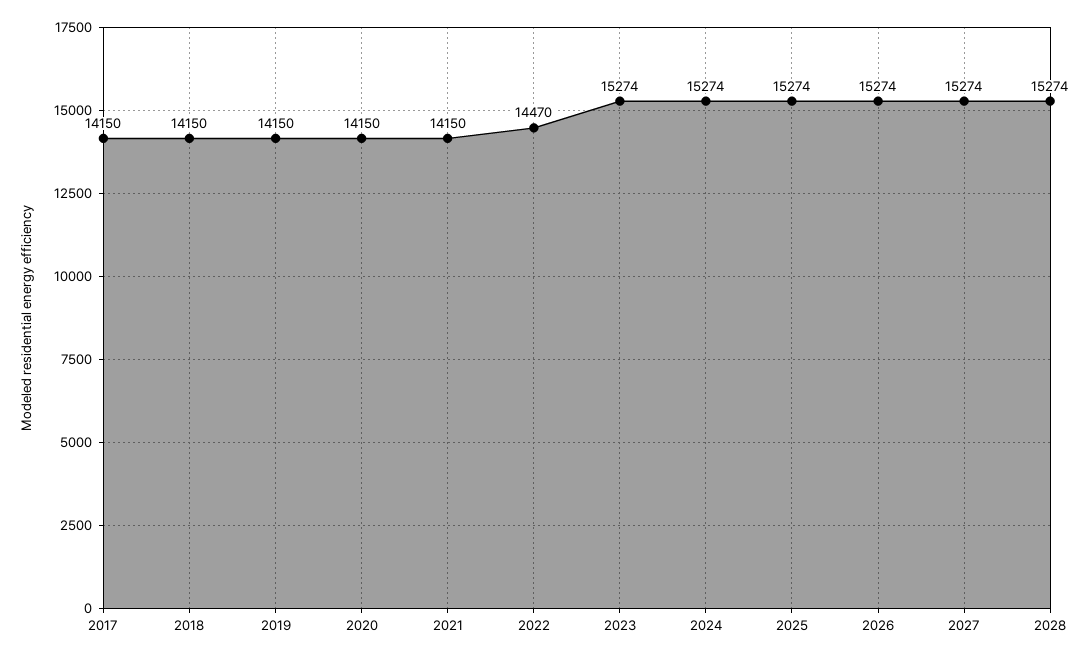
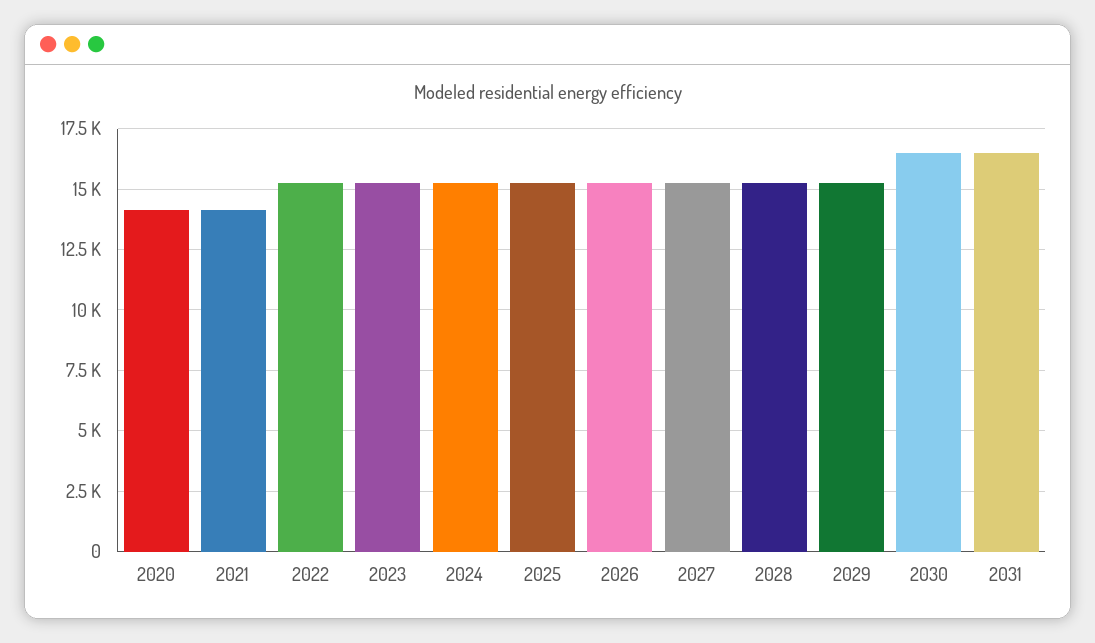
2017: 14150 -> none
2018: 14150 -> none
2019: 14150 -> none
2022: 14470 -> 15250
2029: none -> 15250
2030: none -> 16500
2031: none -> 16500

